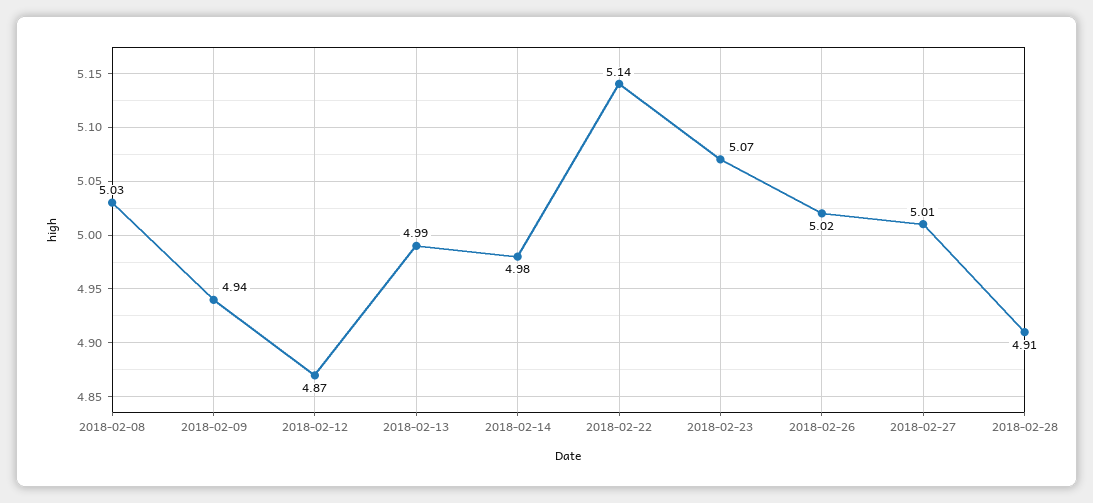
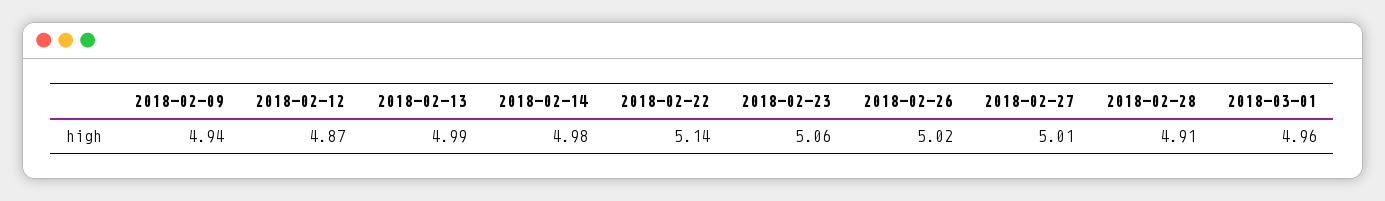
2018-02-08: 5.03 -> none
2018-02-23: 5.07 -> 5.06
2018-03-01: none -> 4.96

